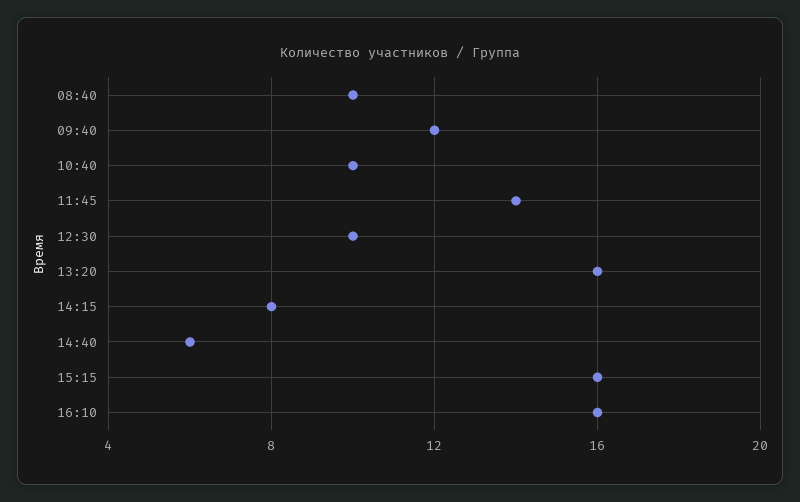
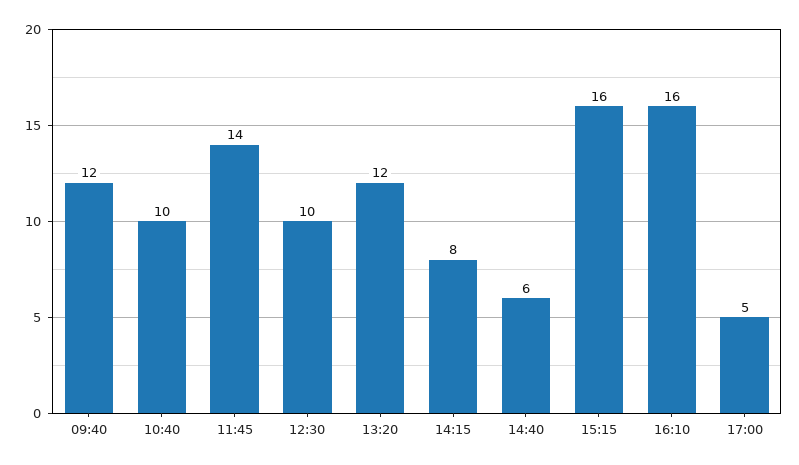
08:40: 10 -> none
13:20: 16 -> 12
17:00: none -> 5

